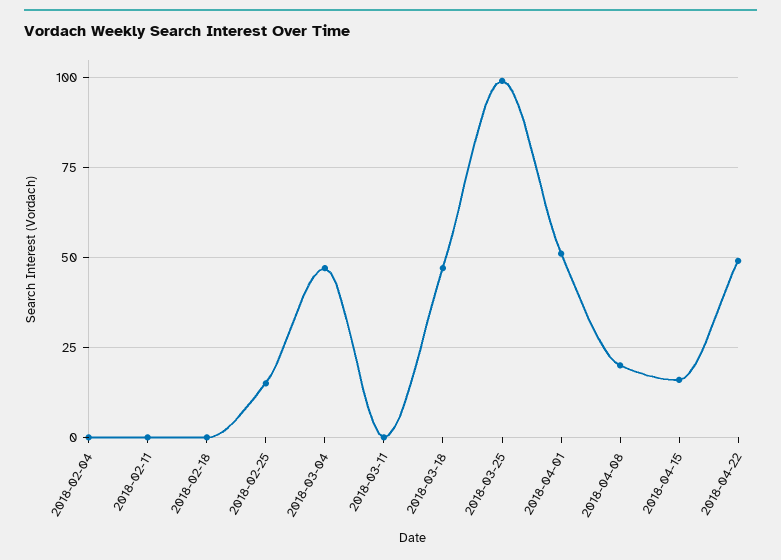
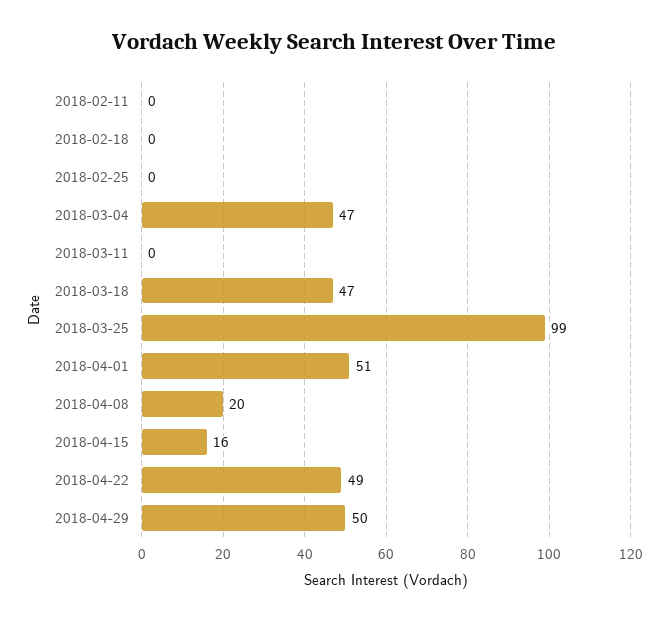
2018-02-04: 0 -> none
2018-02-25: 15 -> 0
2018-04-29: none -> 50

